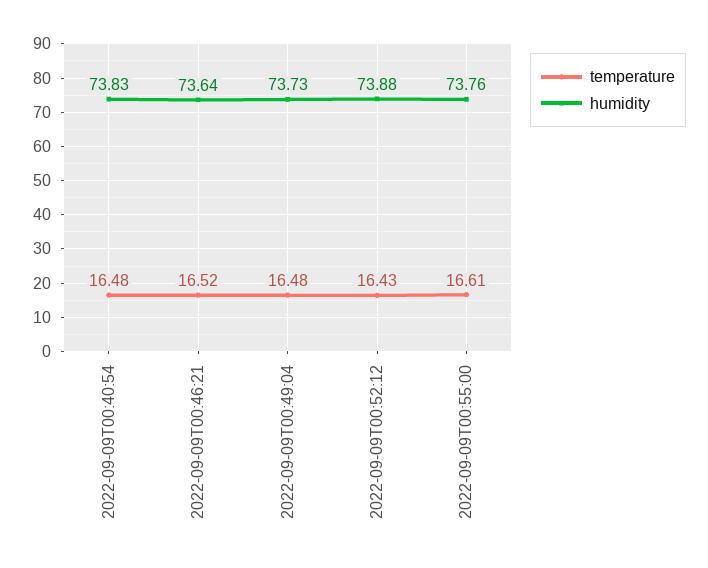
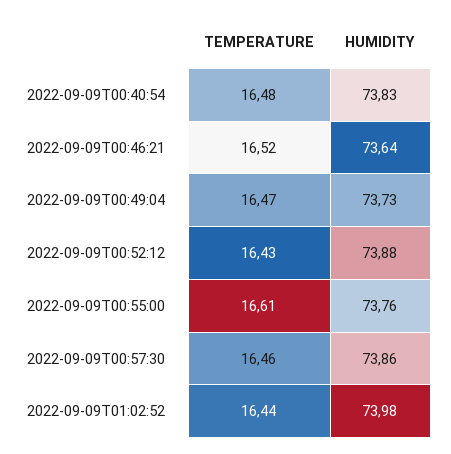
temperature, 2022-09-09T00:49:04: 16.48 -> 16.47
temperature, 2022-09-09T00:57:30: none -> 16.46
humidity, 2022-09-09T00:57:30: none -> 73.86
temperature, 2022-09-09T01:02:52: none -> 16.44
humidity, 2022-09-09T01:02:52: none -> 73.98

